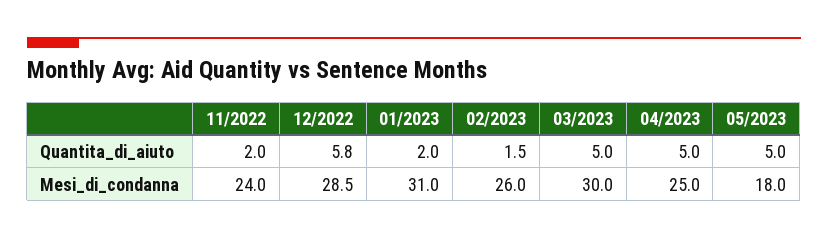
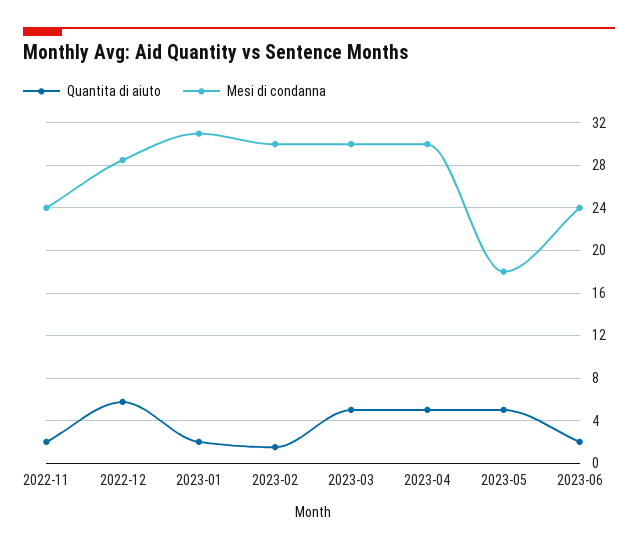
Mesi_di_condanna, 02/2023: 26 -> 30
Mesi_di_condanna, 04/2023: 25 -> 30
Quantita_di_aiuto, 2023-06: none -> 2
Mesi_di_condanna, 2023-06: none -> 24

